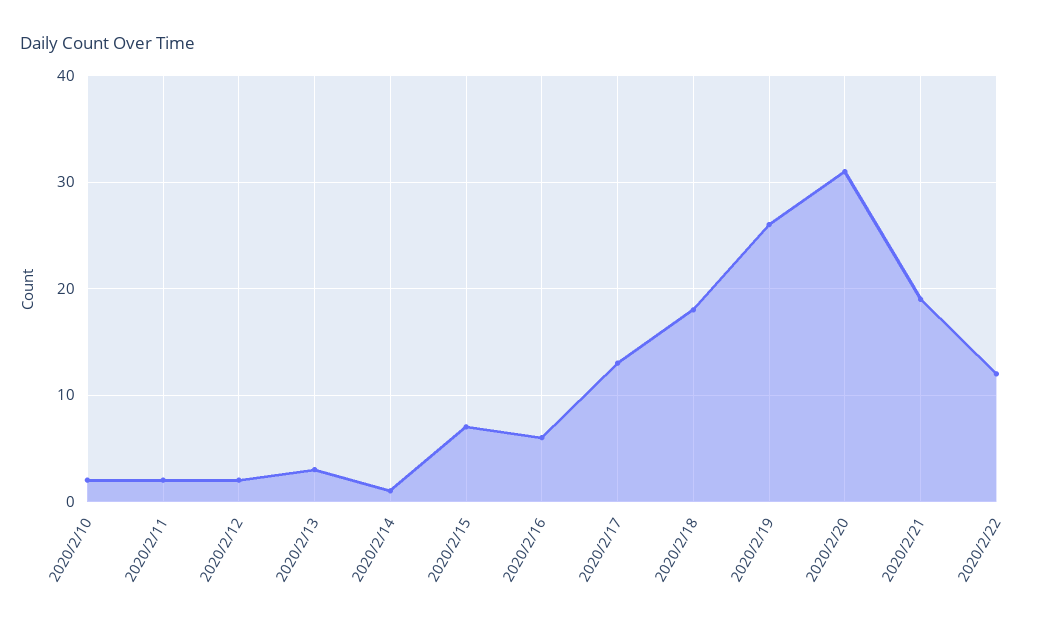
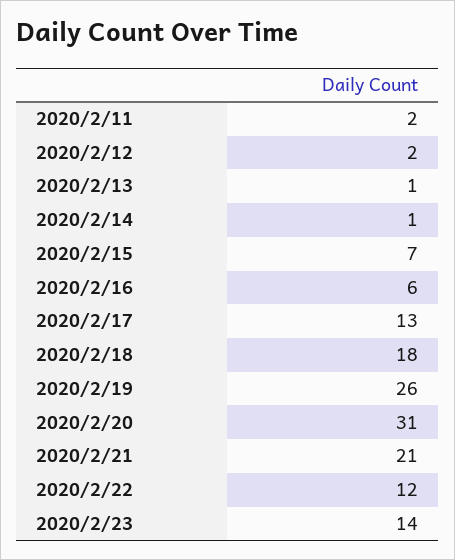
2020/2/10: 2 -> none
2020/2/13: 3 -> 1
2020/2/21: 19 -> 21
2020/2/23: none -> 14

